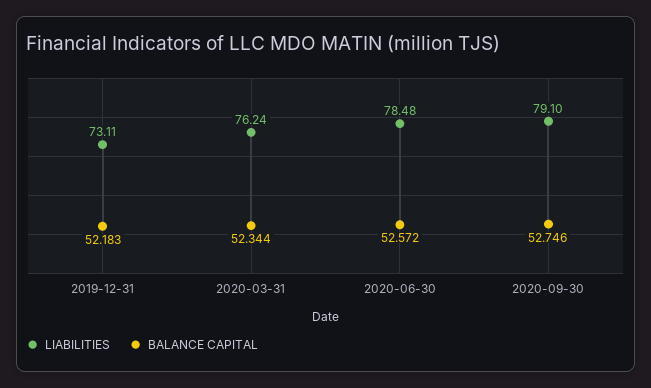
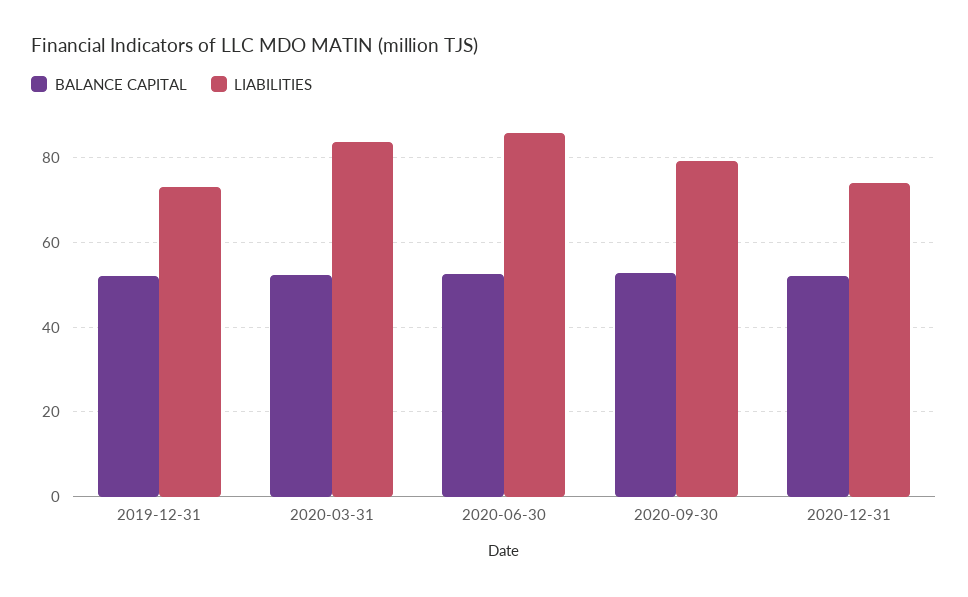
LIABILITIES, 2020-03-31: 76.24 -> 84
LIABILITIES, 2020-06-30: 78.48 -> 86
BALANCE CAPITAL, 2020-12-31: none -> 52
LIABILITIES, 2020-12-31: none -> 74

